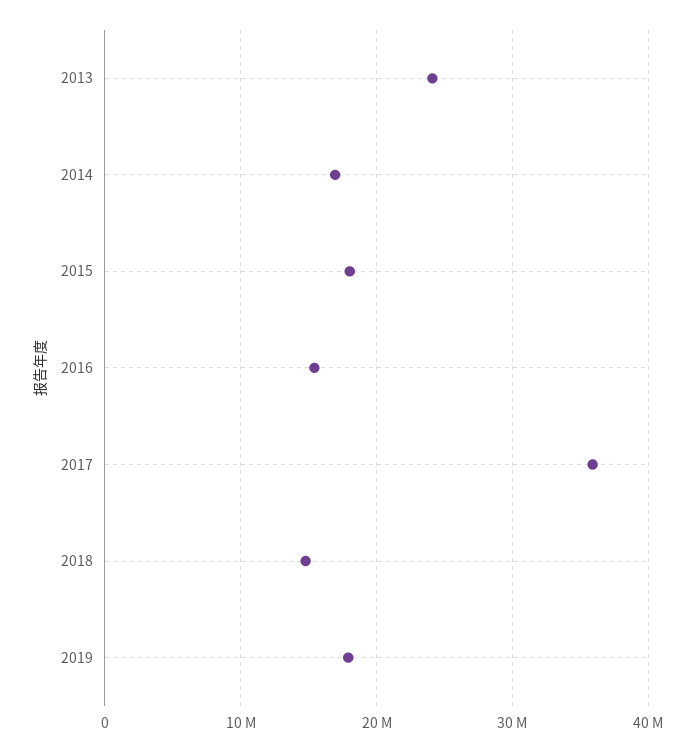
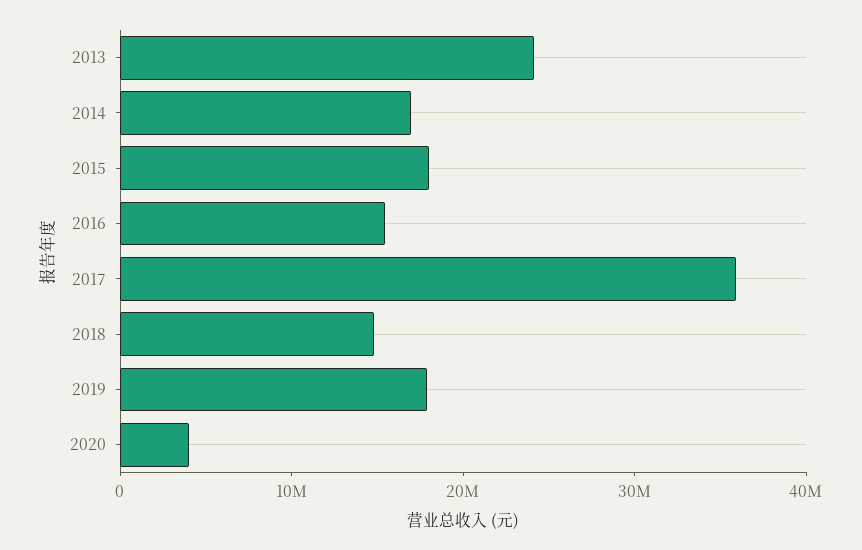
2020: none -> 4000000

